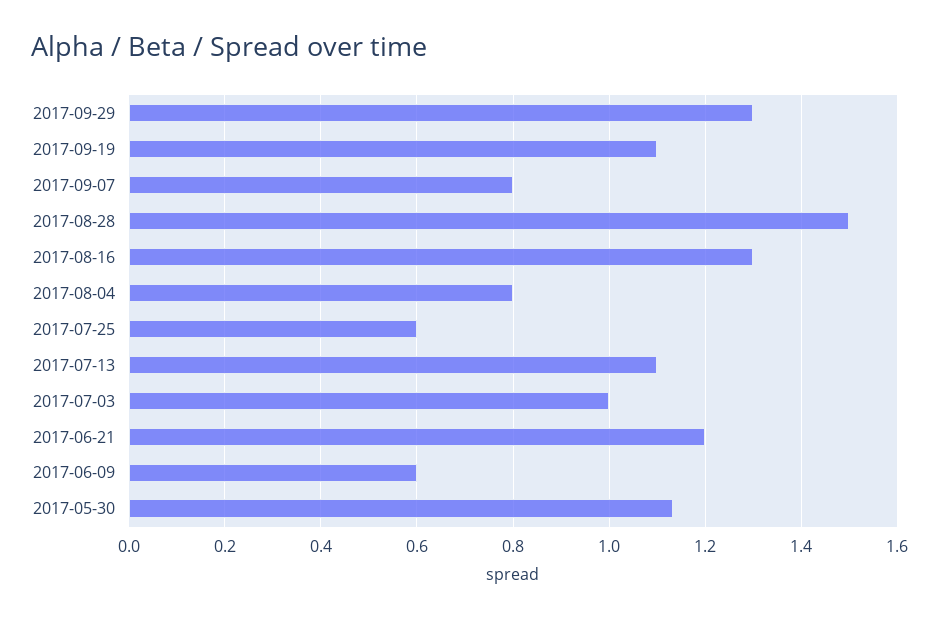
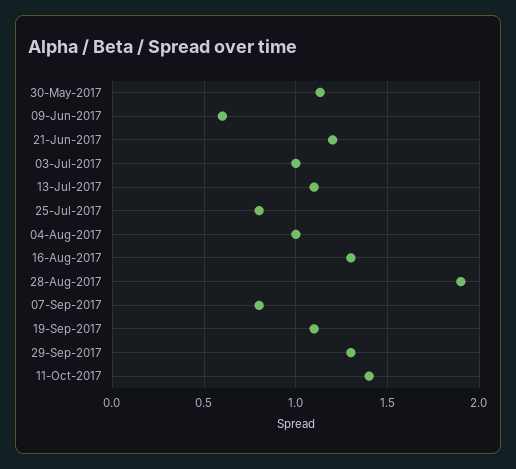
2017-08-28: 1.5 -> 1.9
2017-08-04: 0.8 -> 1
2017-07-25: 0.6 -> 0.8
11-Oct-2017: none -> 1.4

